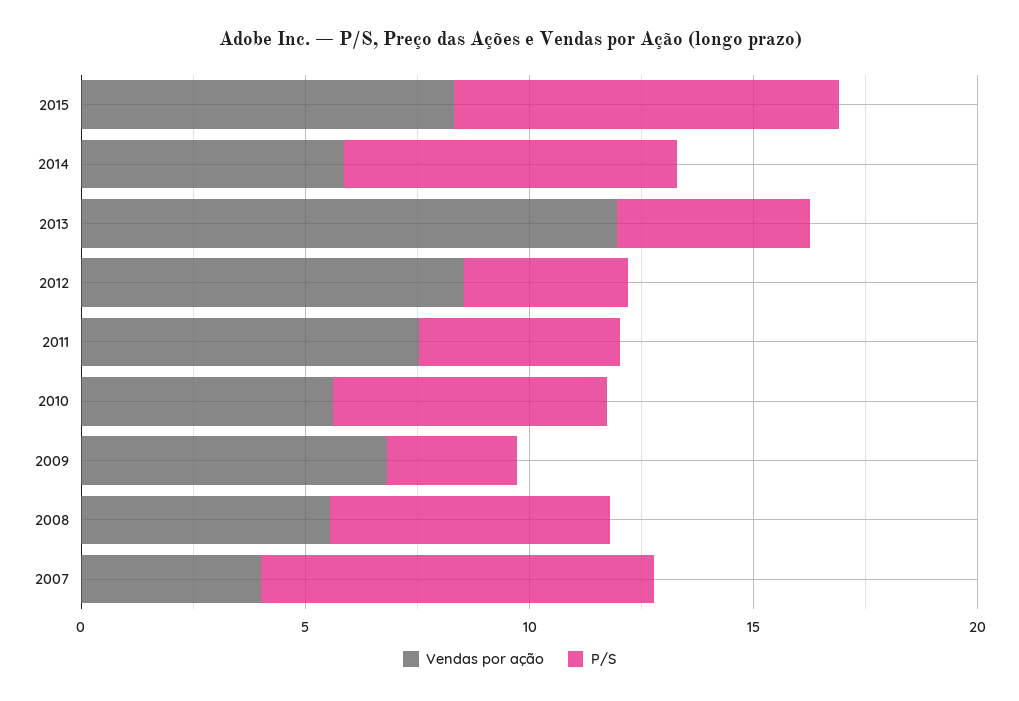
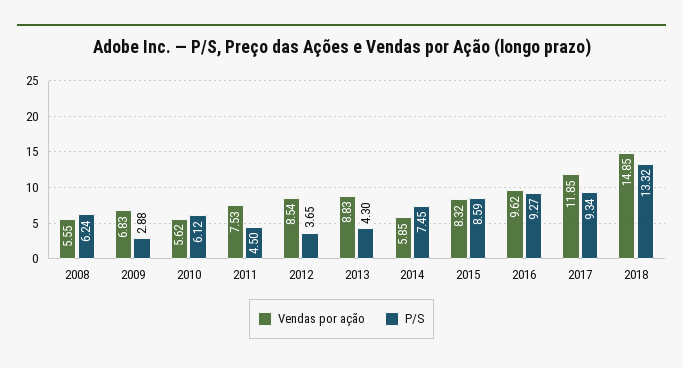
Vendas por ação, 2013: 12 -> 8.83
Vendas por ação, 2007: 4 -> none
P/S, 2007: 9 -> none
Vendas por ação, 2016: none -> 9.62
P/S, 2016: none -> 9.27
Vendas por ação, 2017: none -> 11.85
P/S, 2017: none -> 9.34
Vendas por ação, 2018: none -> 14.85
P/S, 2018: none -> 13.32

